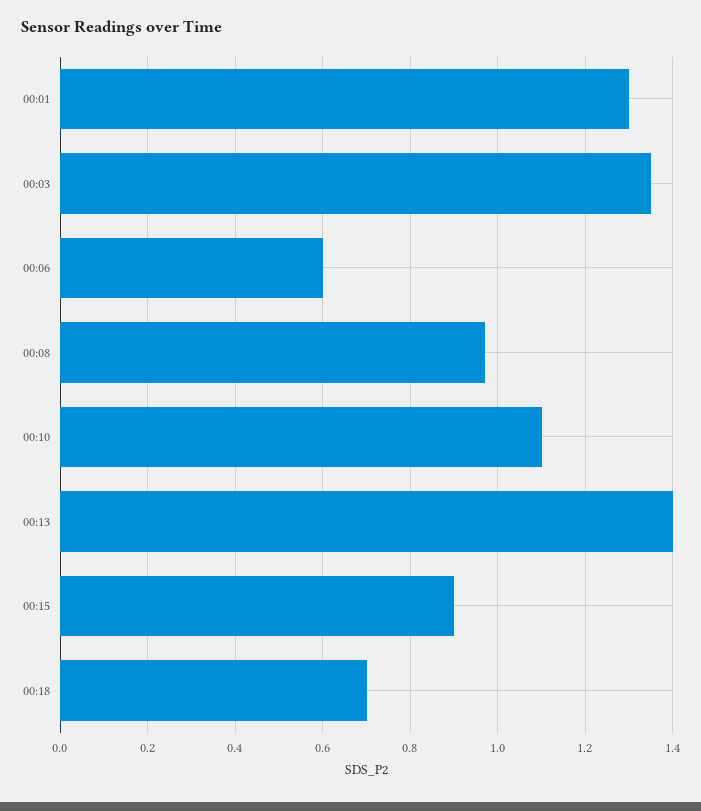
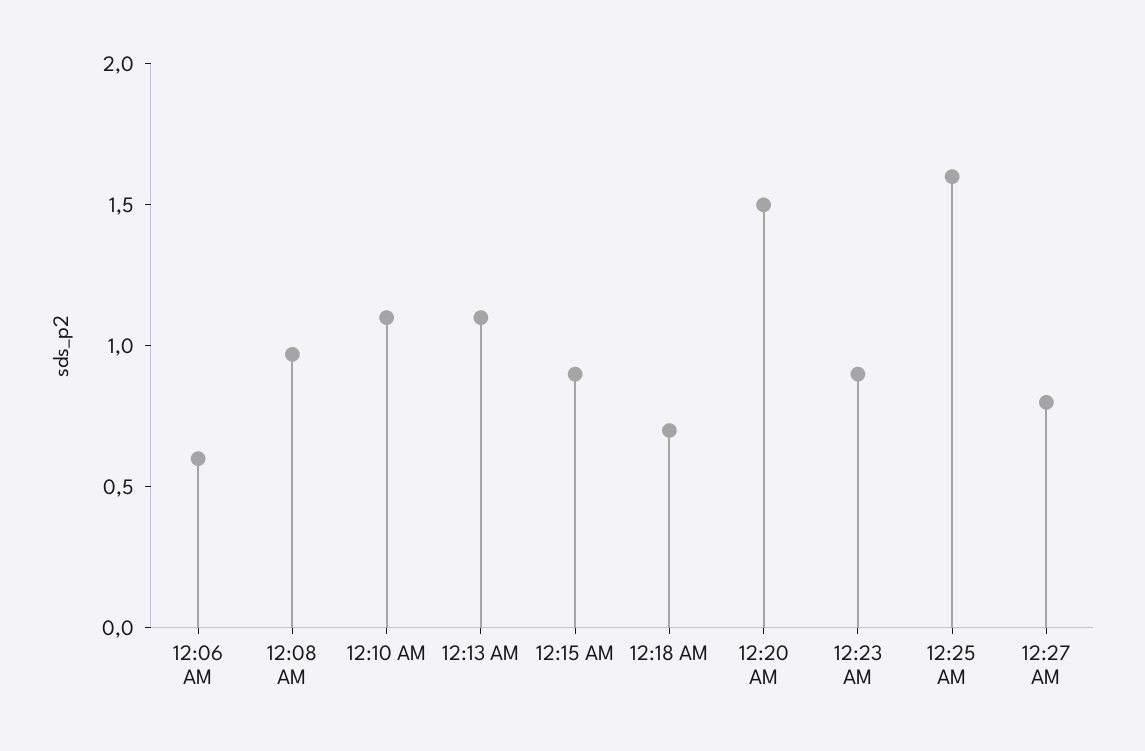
00:01: 1.3 -> none
00:03: 1.35 -> none
00:13: 1.4 -> 1.1
12:20 AM: none -> 1.5
12:23 AM: none -> 0.9
12:25 AM: none -> 1.6
12:27 AM: none -> 0.8

